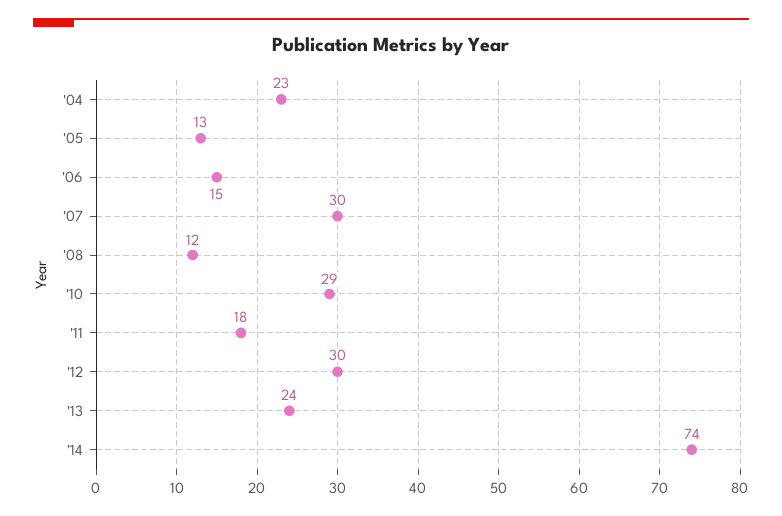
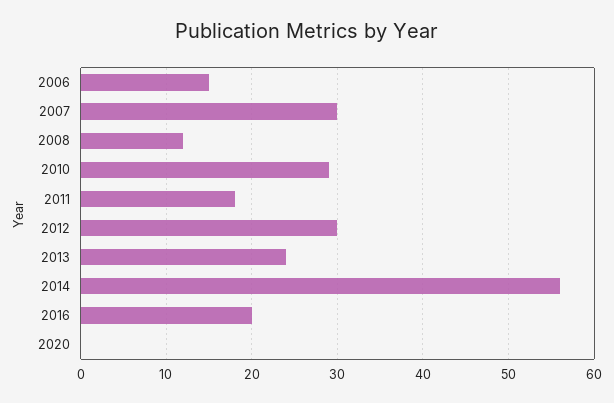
'04: 23 -> none
'05: 13 -> none
'14: 74 -> 56
2016: none -> 20
2020: none -> 0

